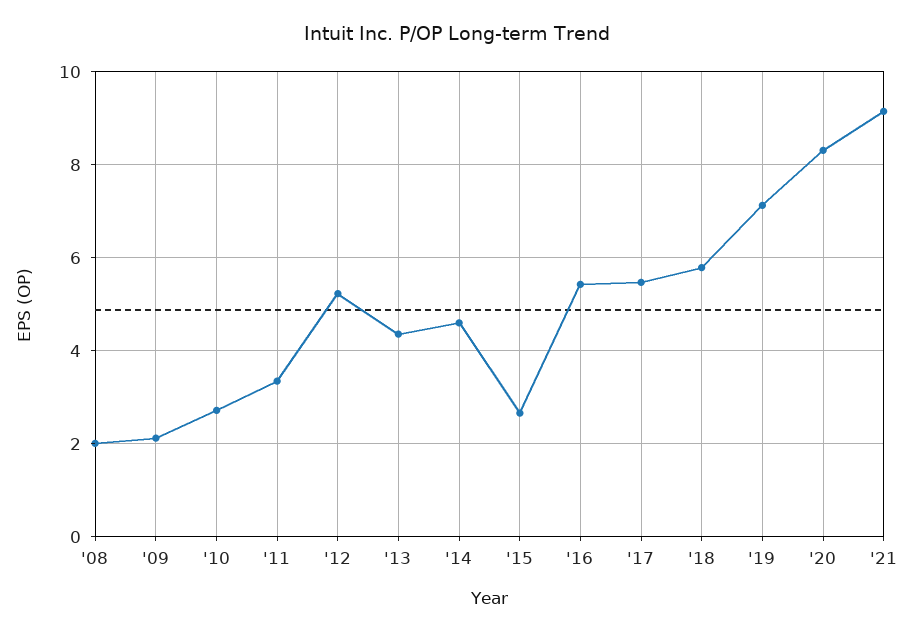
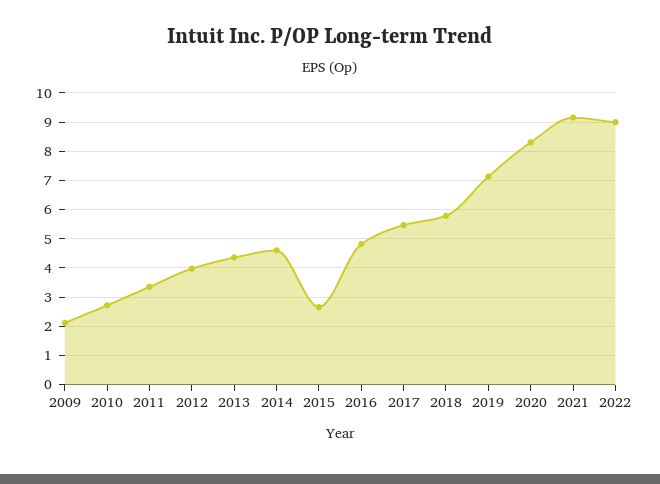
'08: 2 -> none
'12: 5.2 -> 4
'16: 5.4 -> 4.75
2022: none -> 9

